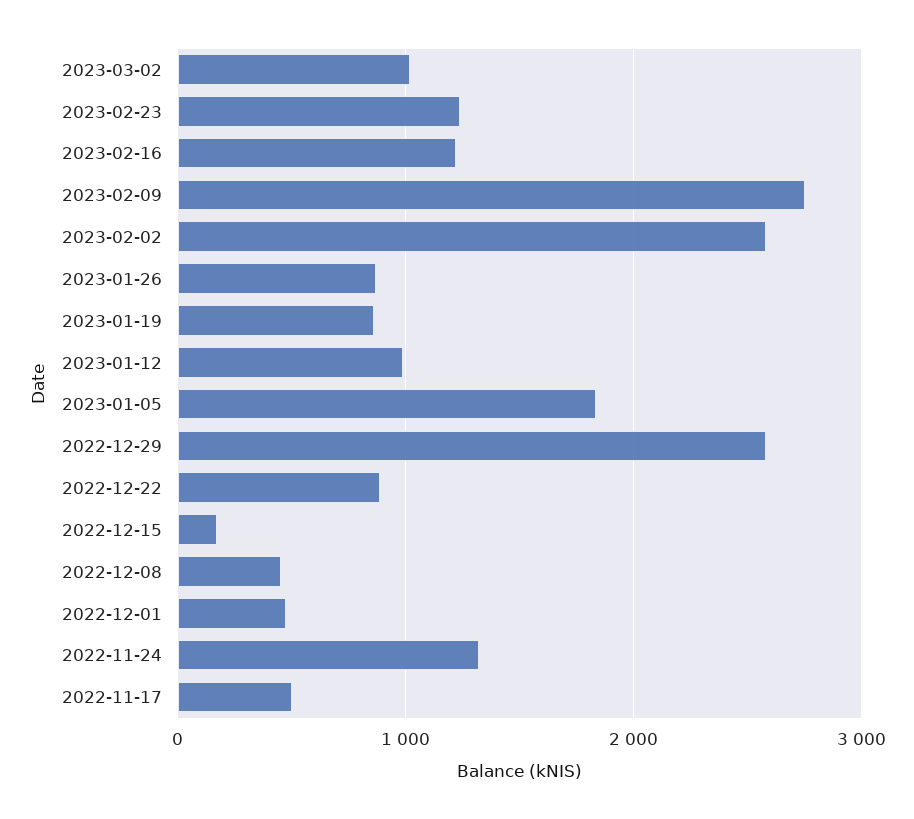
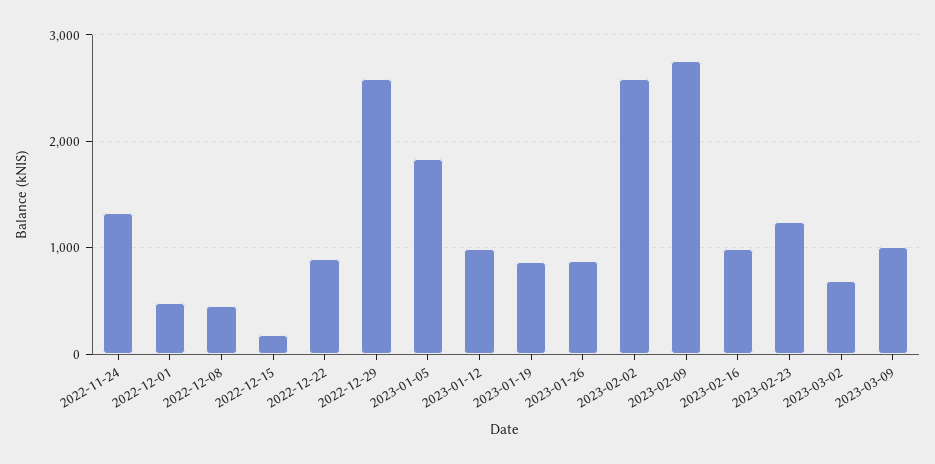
2023-03-02: 1000 -> 700
2023-02-16: 1200 -> 1000
2022-11-17: 500 -> none
2023-03-09: none -> 1000

